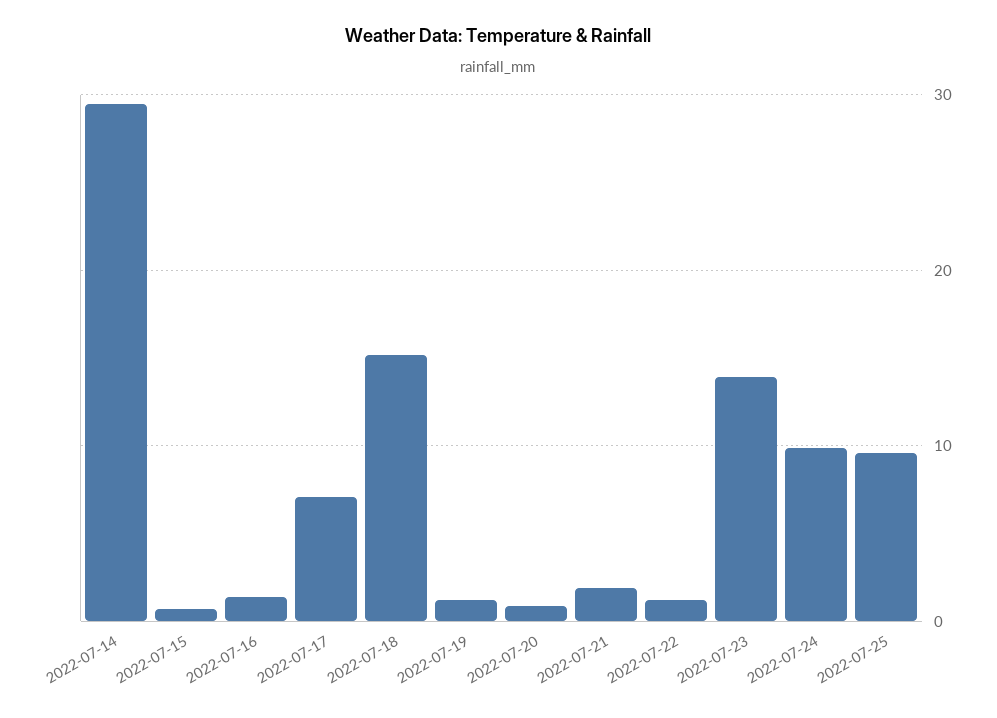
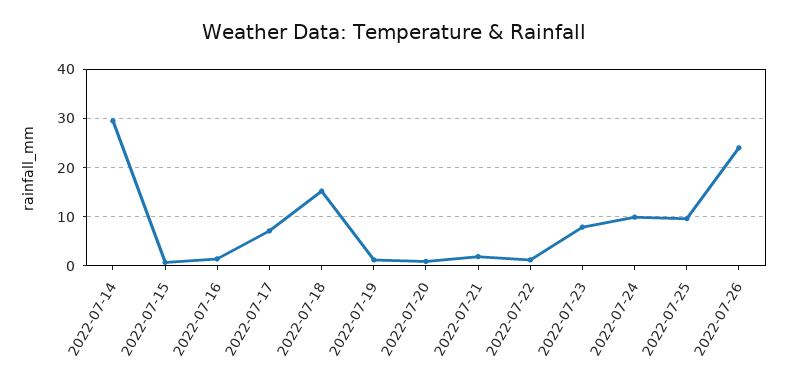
2022-07-23: 14 -> 8
2022-07-26: none -> 24

